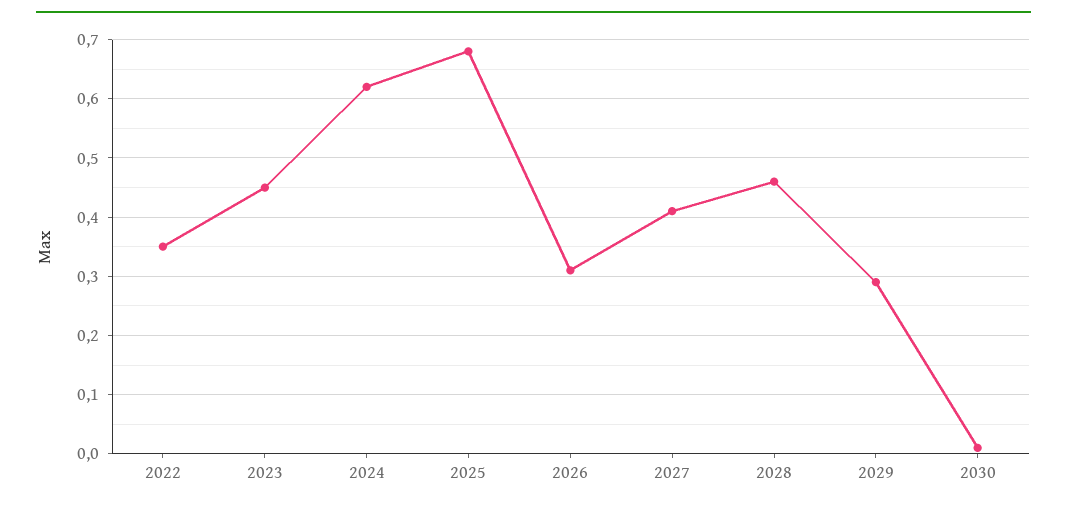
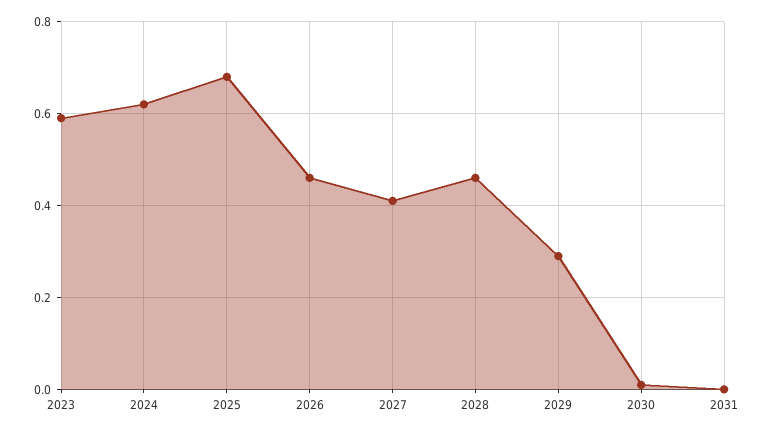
2022: 0.35 -> none
2023: 0.45 -> 0.6
2026: 0.3 -> 0.45
2031: none -> 0

